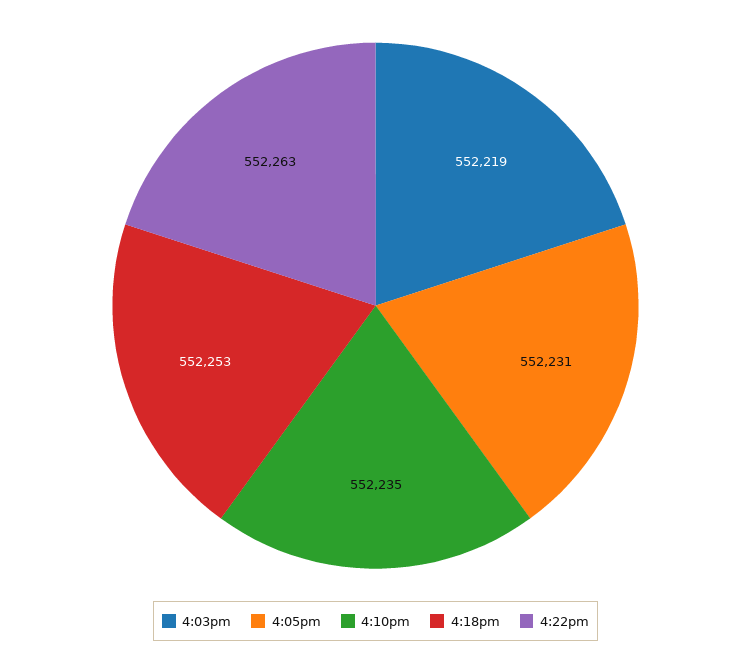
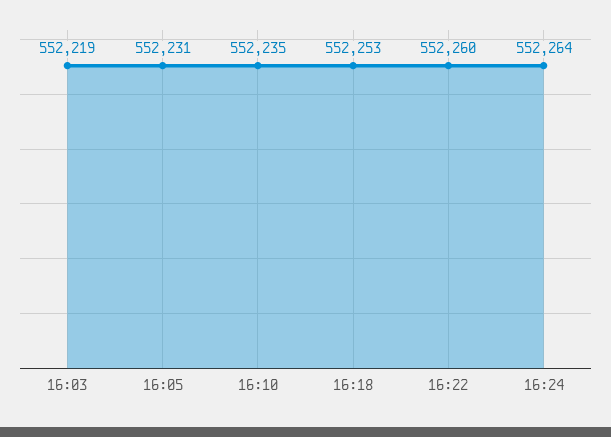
4:22pm: 552263 -> 552260
16:24: none -> 552264

